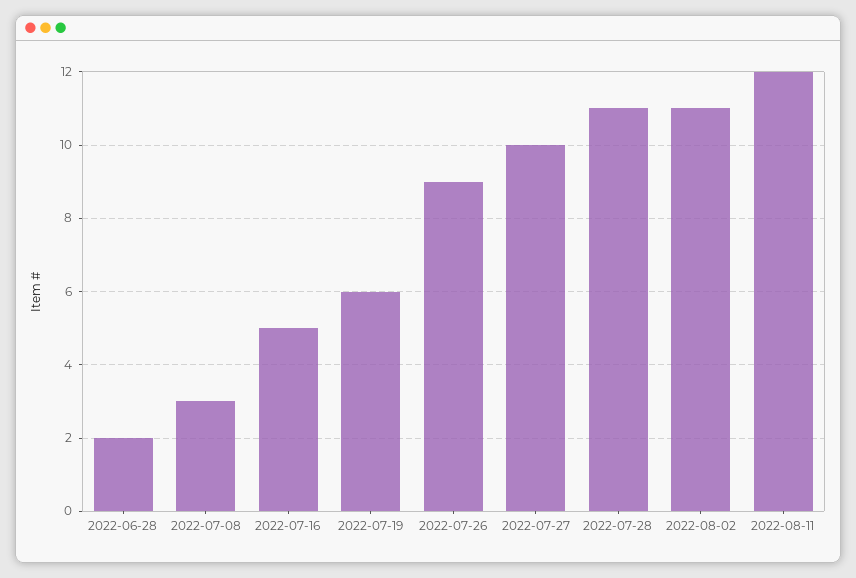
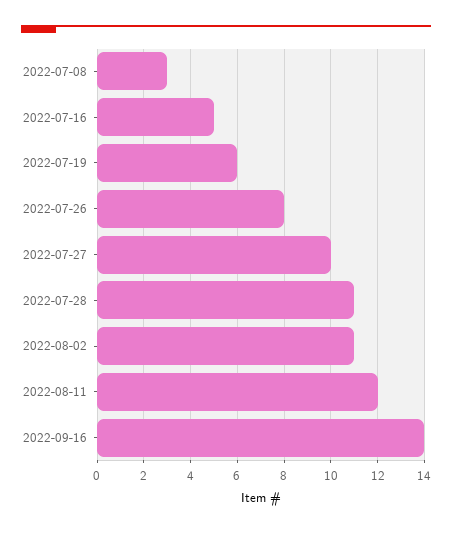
2022-06-28: 2 -> none
2022-07-26: 9 -> 8
2022-09-16: none -> 14

